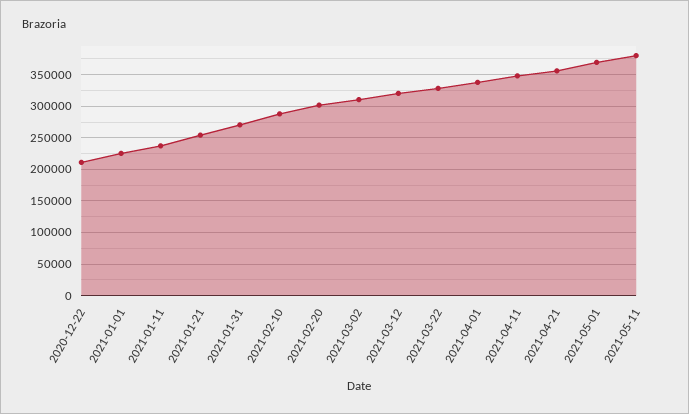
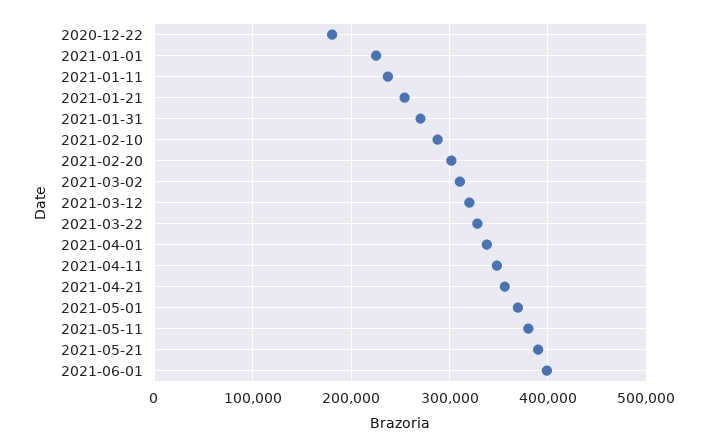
2020-12-22: 210000 -> 180000
2021-05-21: none -> 390000
2021-06-01: none -> 400000

